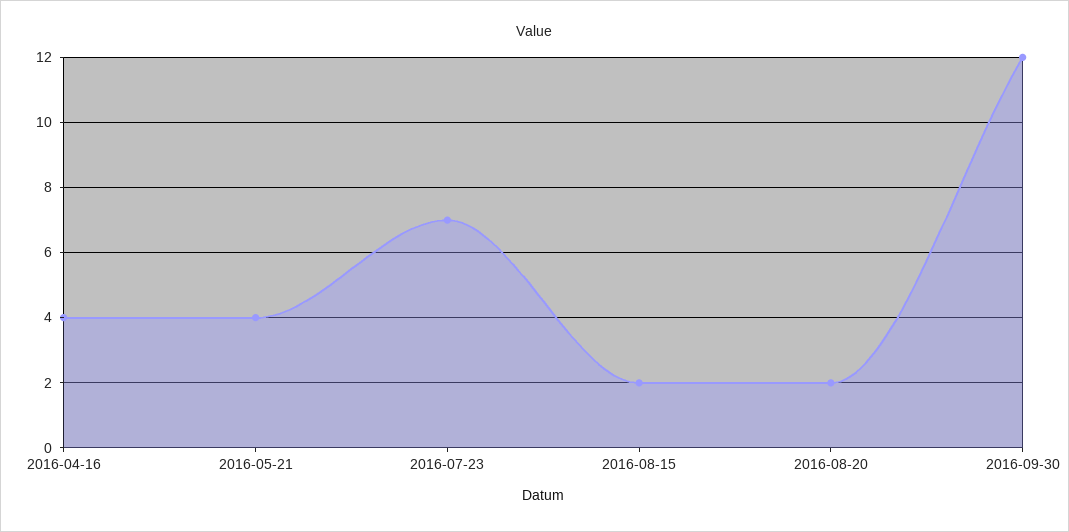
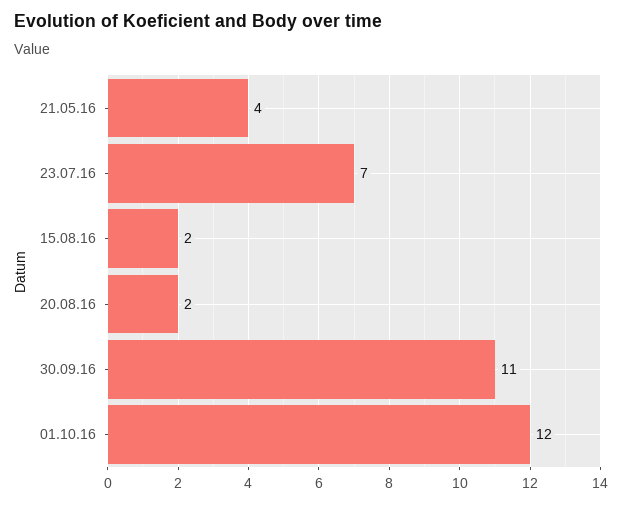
2016-04-16: 4 -> none
2016-09-30: 12 -> 11
01.10.16: none -> 12

